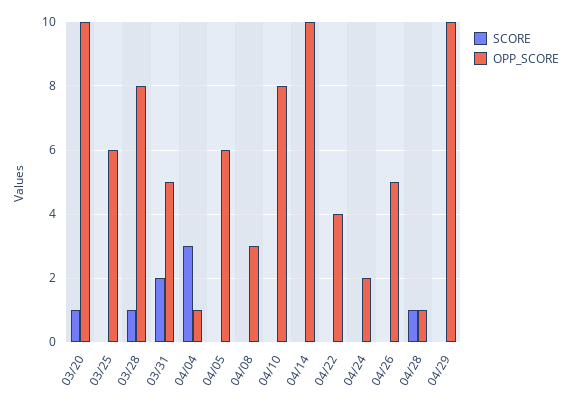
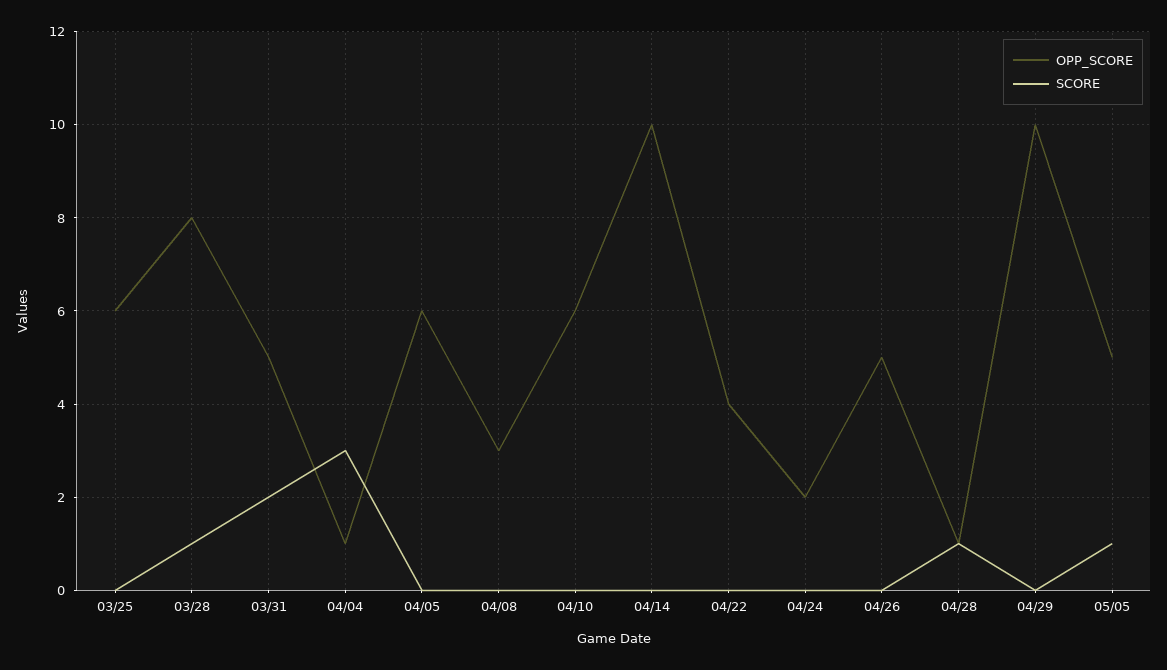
SCORE, 03/20: 1 -> none
OPP_SCORE, 03/20: 10 -> none
OPP_SCORE, 04/10: 8 -> 6
OPP_SCORE, 05/05: none -> 5
SCORE, 05/05: none -> 1

